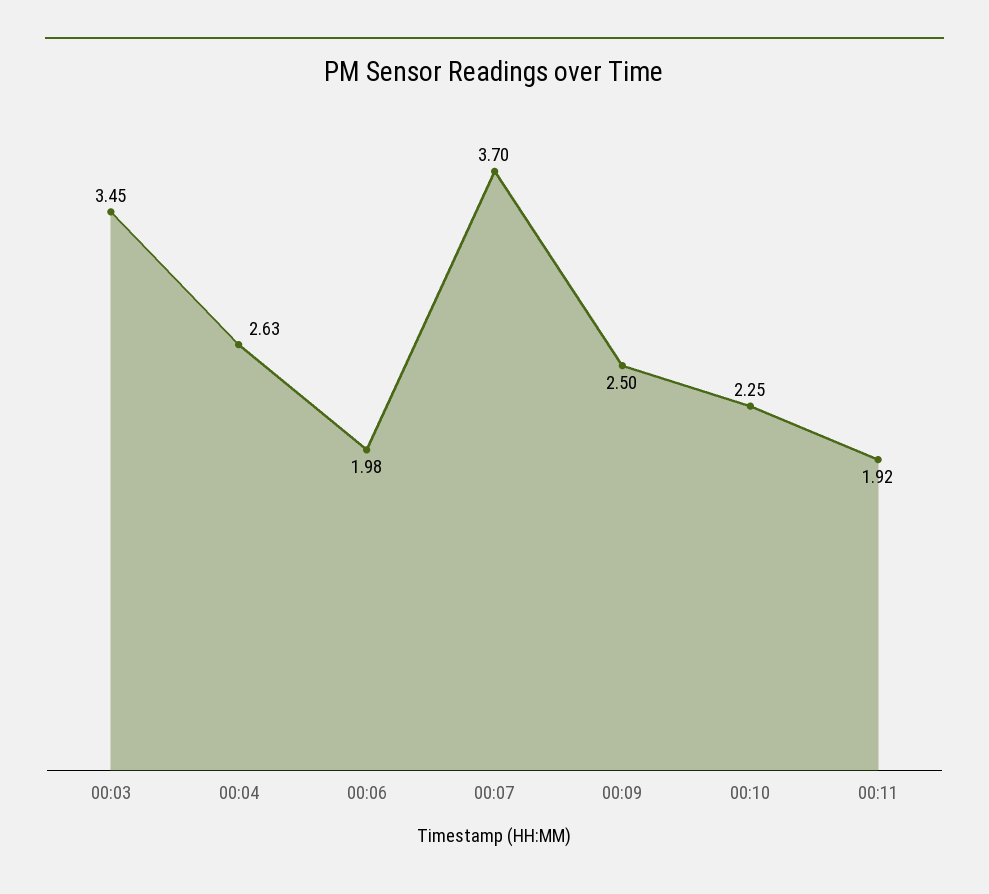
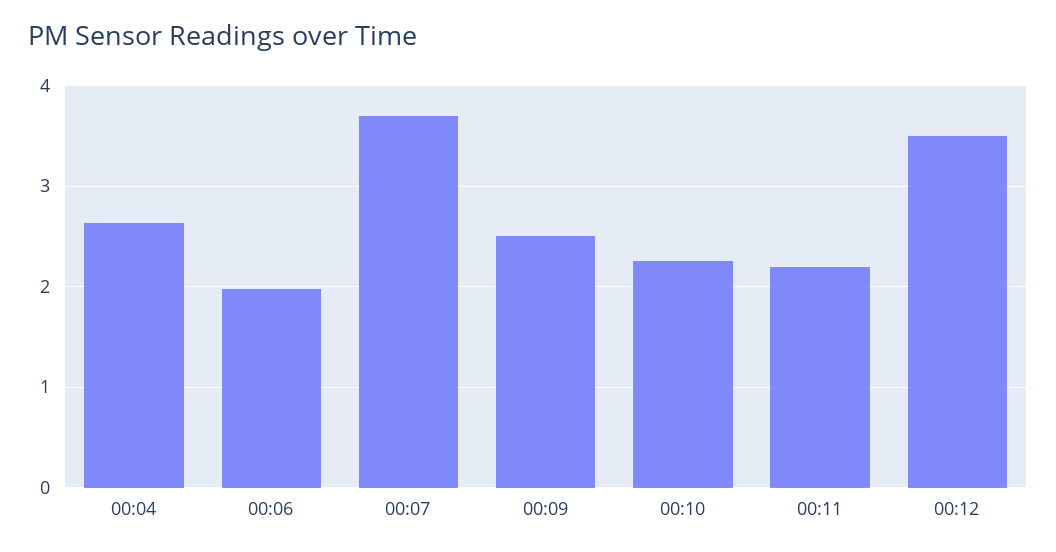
00:03: 3.45 -> none
00:11: 1.92 -> 2.2
00:12: none -> 3.5

